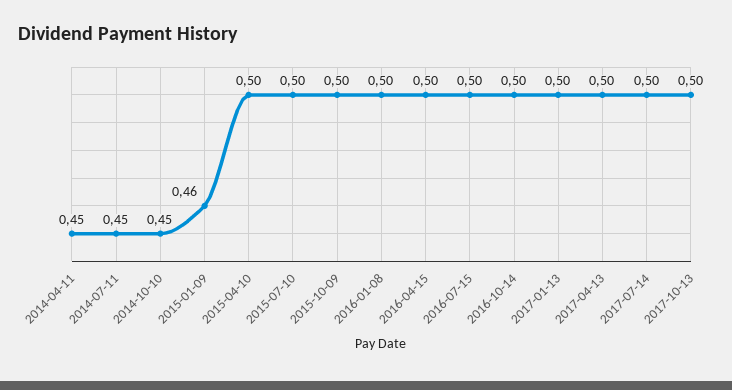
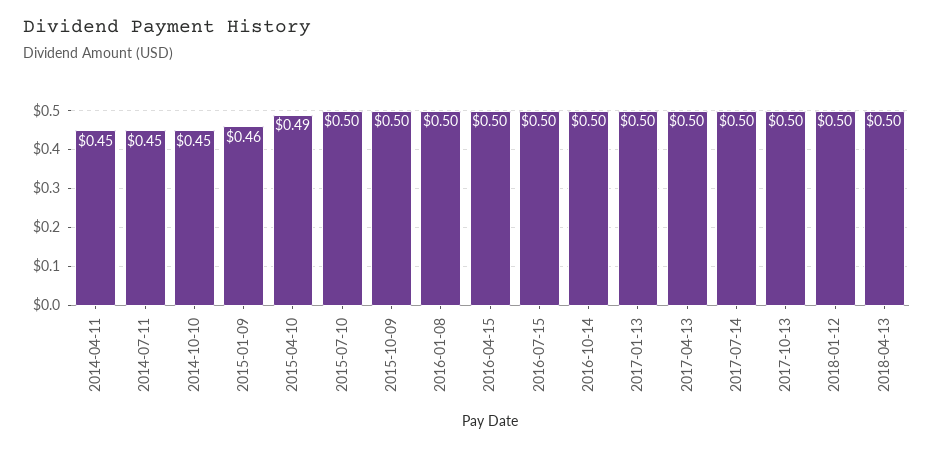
2015-04-10: 0.5 -> 0.49
2018-01-12: none -> 0.5
2018-04-13: none -> 0.5

